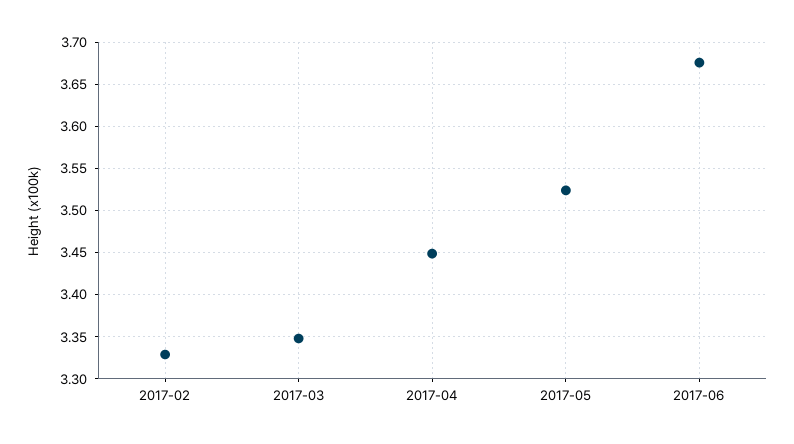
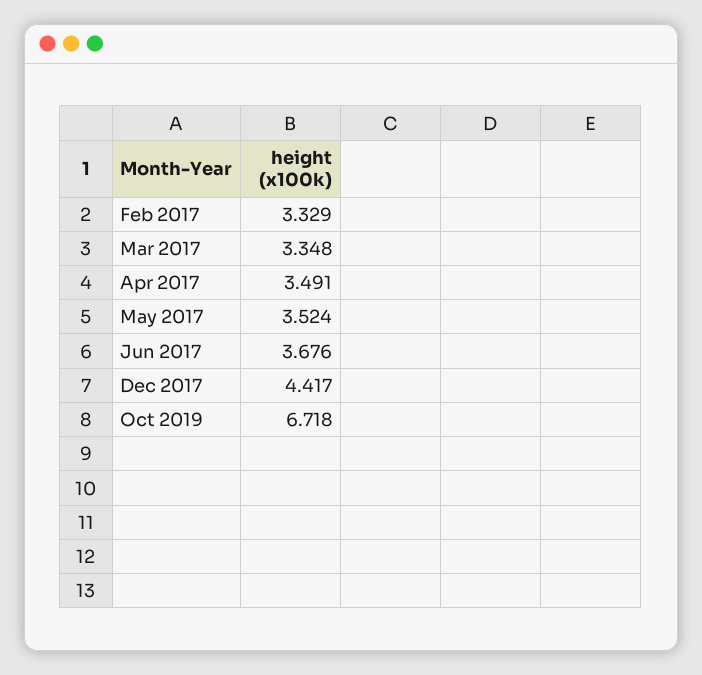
2017-04: 3.45 -> 3.491
Dec 2017: none -> 4.417
Oct 2019: none -> 6.718

